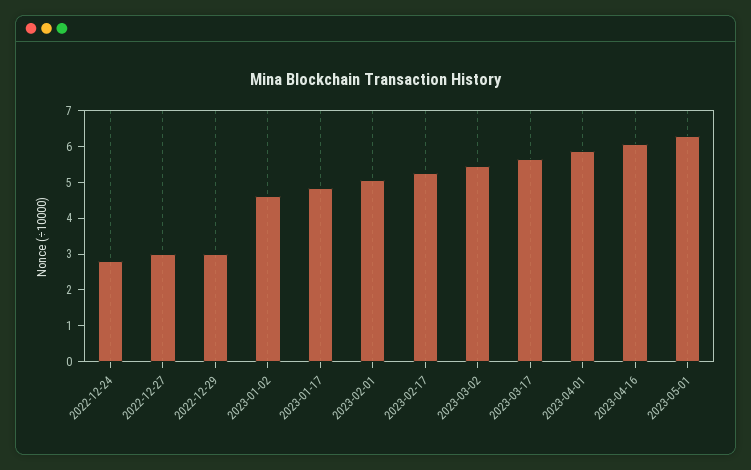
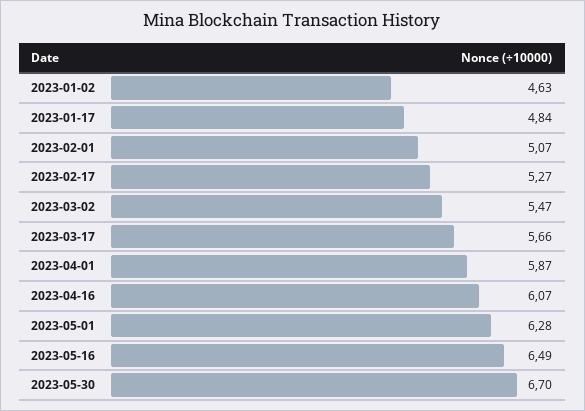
2022-12-24: 2.75 -> none
2022-12-27: 3 -> none
2022-12-29: 3 -> none
2023-05-16: none -> 6.49
2023-05-30: none -> 6.7

